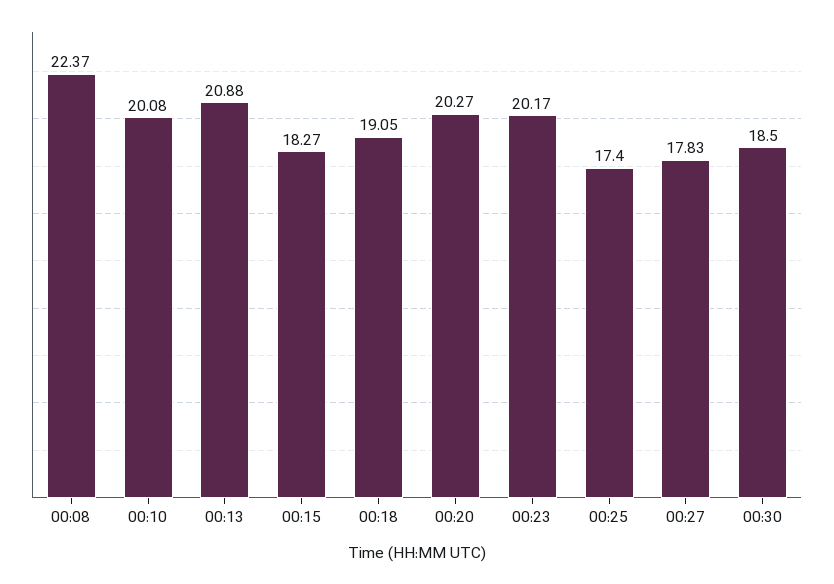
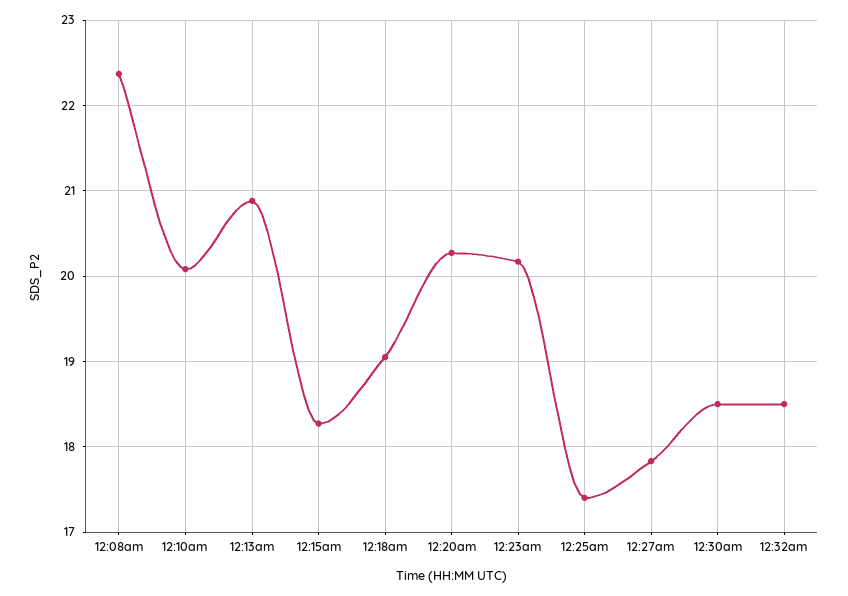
12:32am: none -> 18.5

